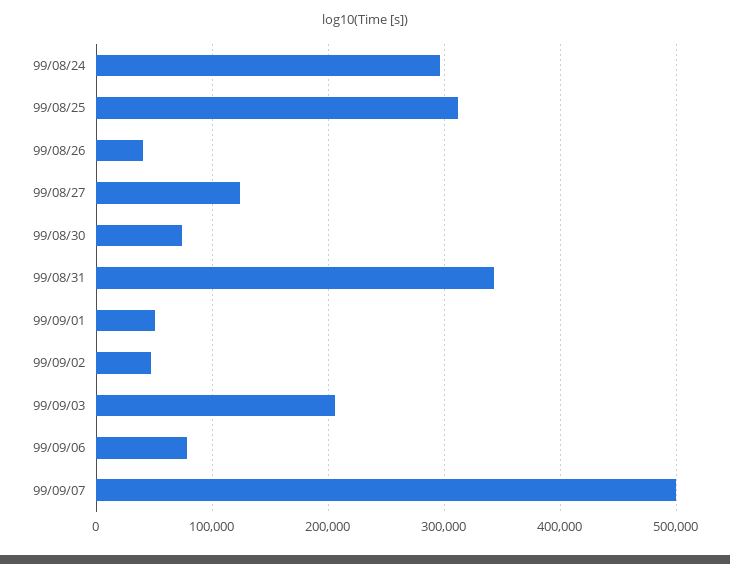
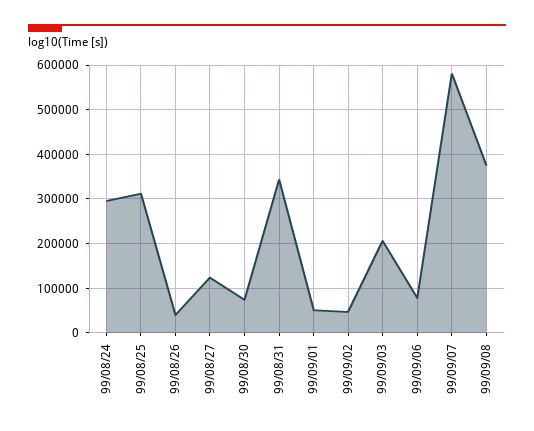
99/09/07: 500000 -> 580000
99/09/08: none -> 380000

